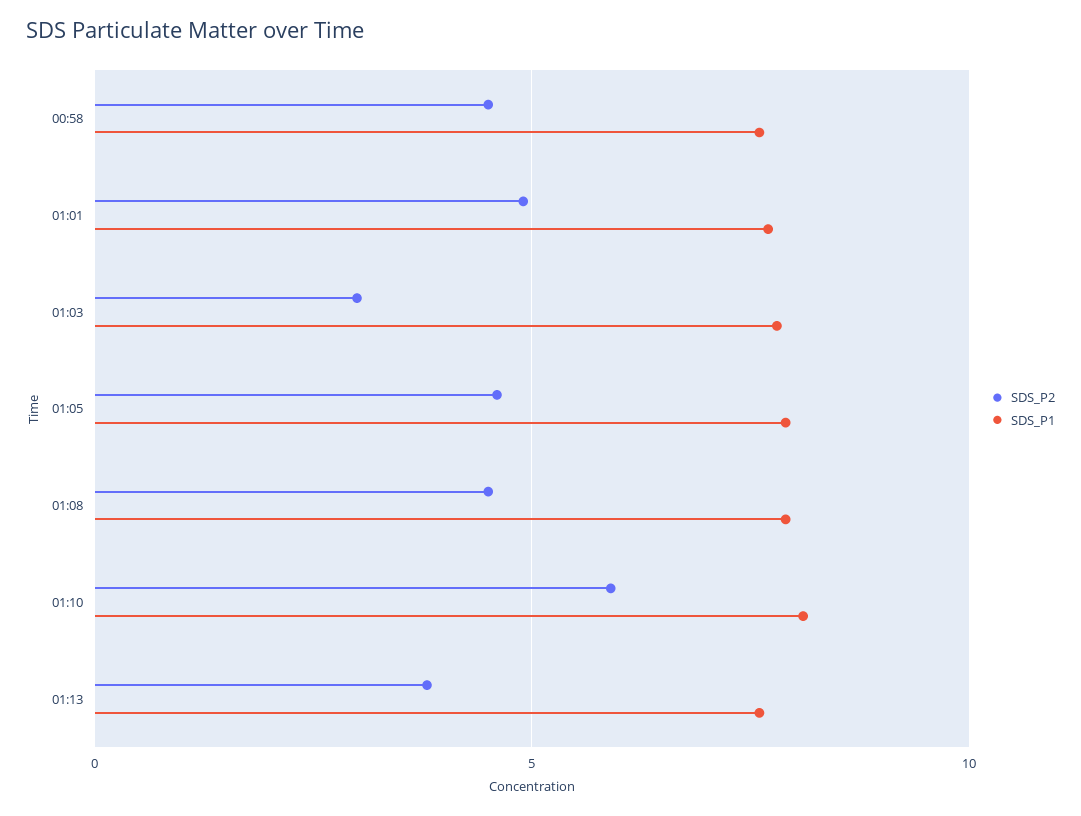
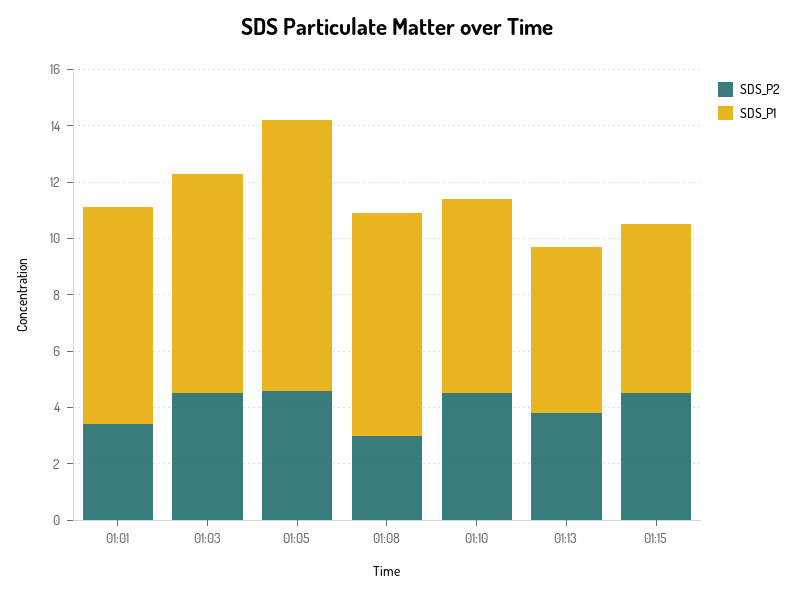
SDS_P2, 00:58: 4.5 -> none
SDS_P1, 00:58: 7.5 -> none
SDS_P2, 01:01: 5 -> 3.5
SDS_P2, 01:03: 3 -> 4.5
SDS_P1, 01:05: 8 -> 9.5
SDS_P2, 01:08: 4.5 -> 3
SDS_P2, 01:10: 6 -> 4.5
SDS_P1, 01:10: 8 -> 7
SDS_P1, 01:13: 7.5 -> 6
SDS_P2, 01:15: none -> 4.5
SDS_P1, 01:15: none -> 6

